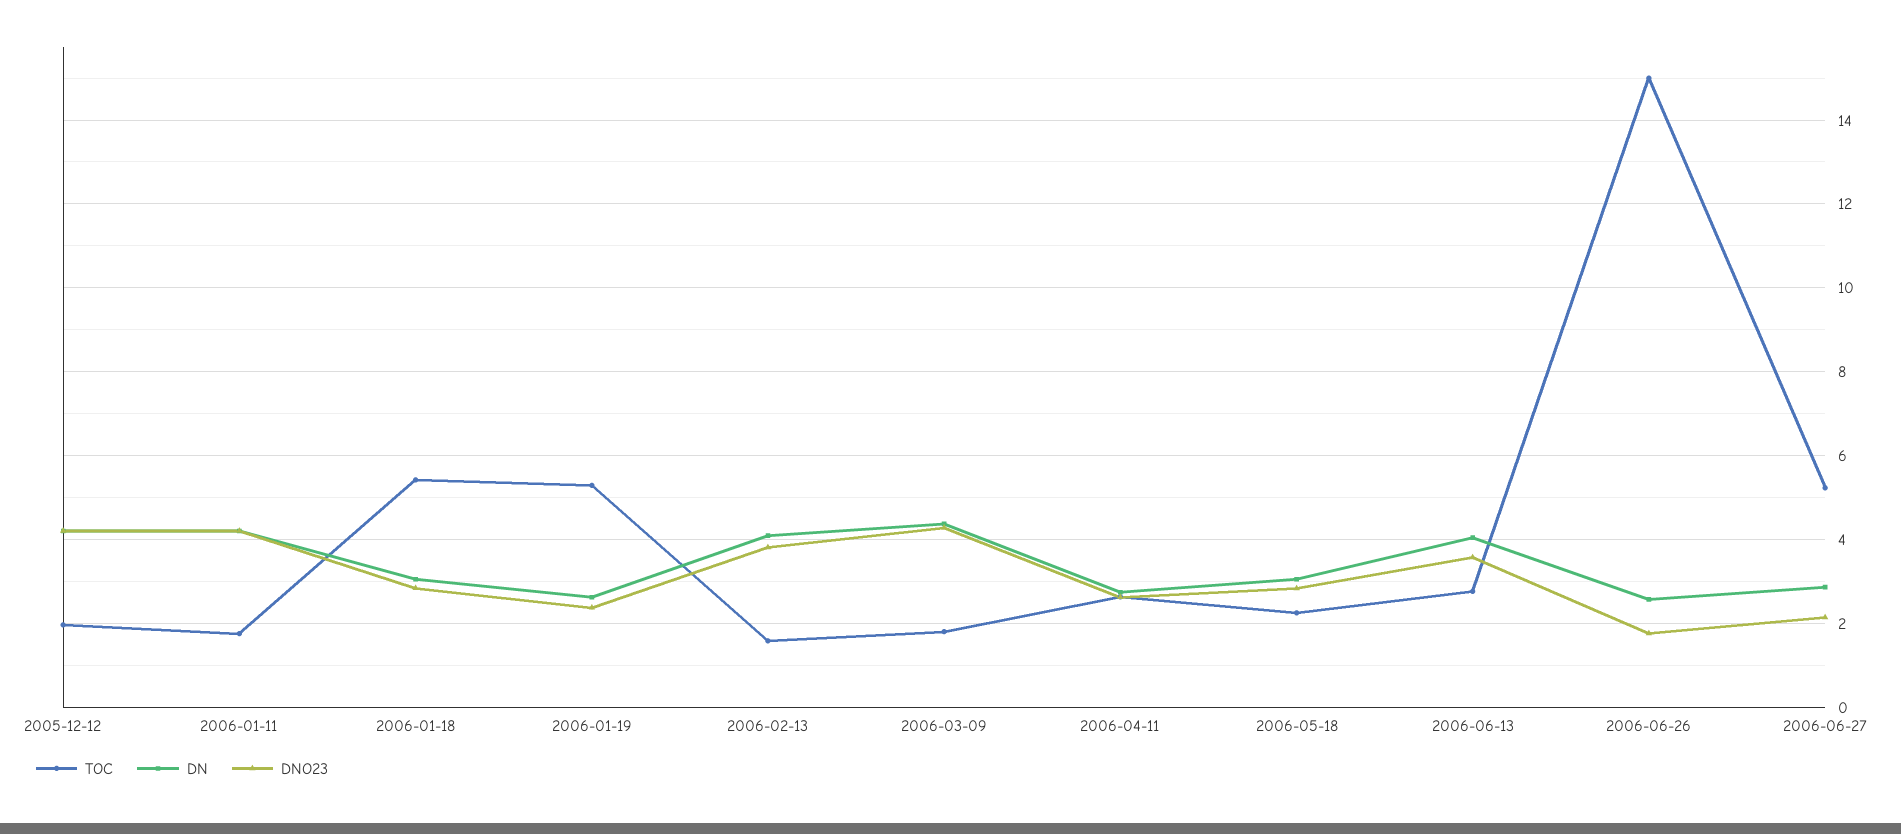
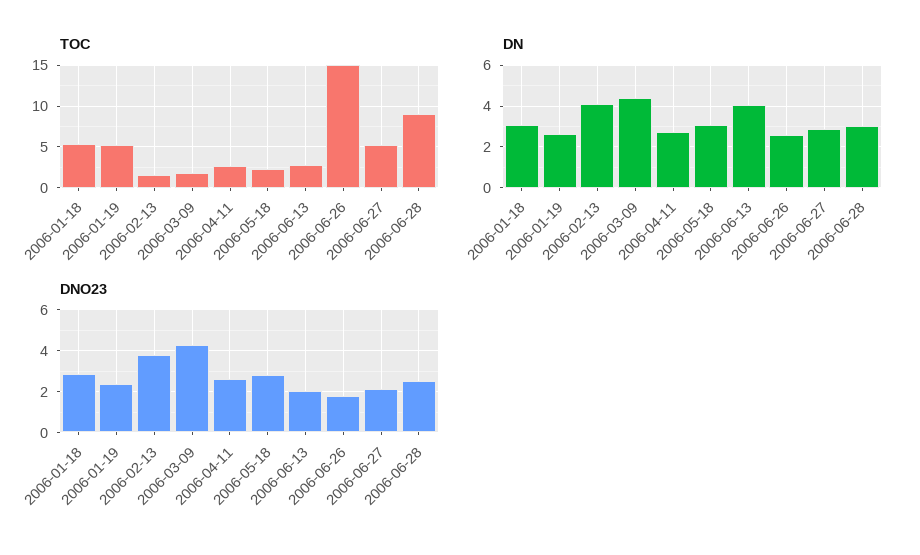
TOC, 2005-12-12: 2 -> none
DN, 2005-12-12: 4.2 -> none
DNO23, 2005-12-12: 4.2 -> none
TOC, 2006-01-11: 1.8 -> none
DN, 2006-01-11: 4.2 -> none
DNO23, 2006-01-11: 4.2 -> none
DNO23, 2006-06-13: 3.6 -> 2
TOC, 2006-06-28: none -> 9
DN, 2006-06-28: none -> 3
DNO23, 2006-06-28: none -> 2.5

